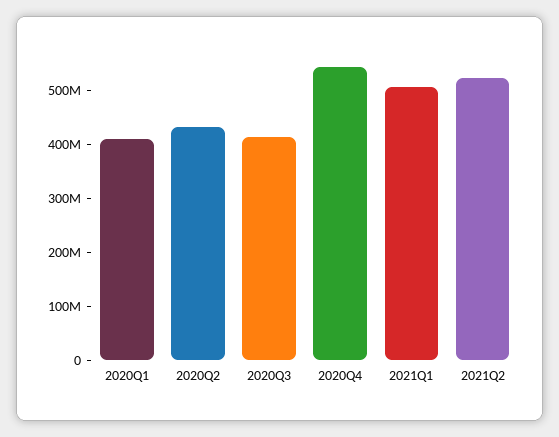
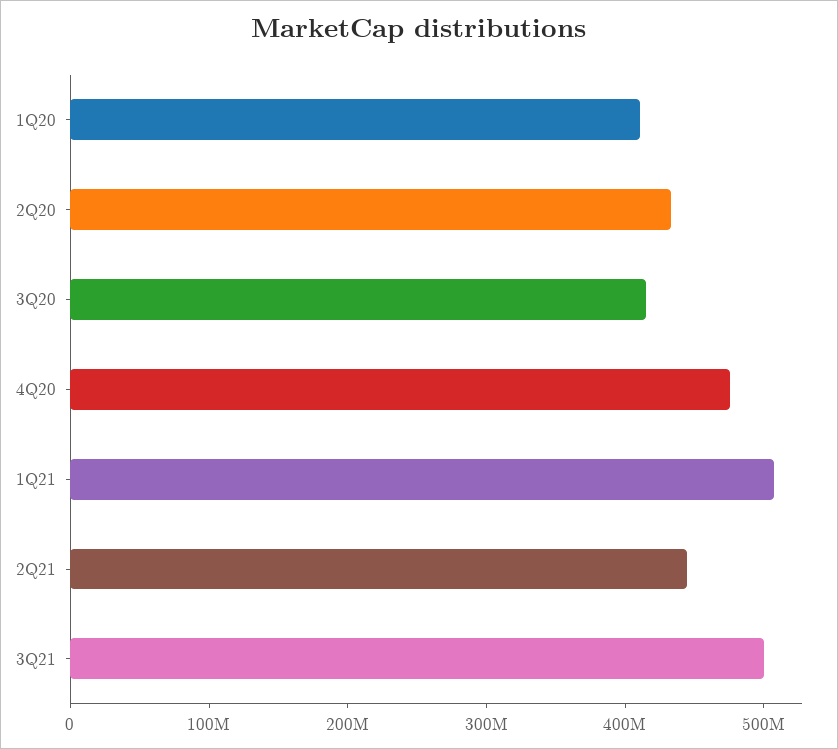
2020Q4: 540000000 -> 480000000
2021Q2: 520000000 -> 440000000
3Q21: none -> 500000000

